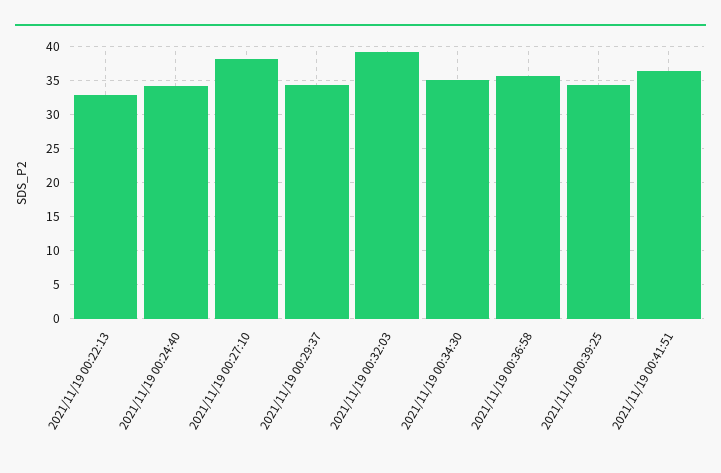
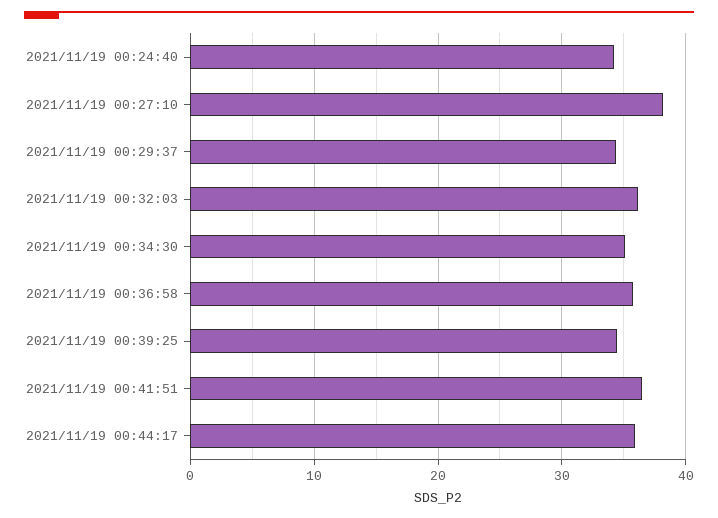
2021/11/19 00:22:13: 33 -> none
2021/11/19 00:32:03: 39 -> 36
2021/11/19 00:44:17: none -> 36

